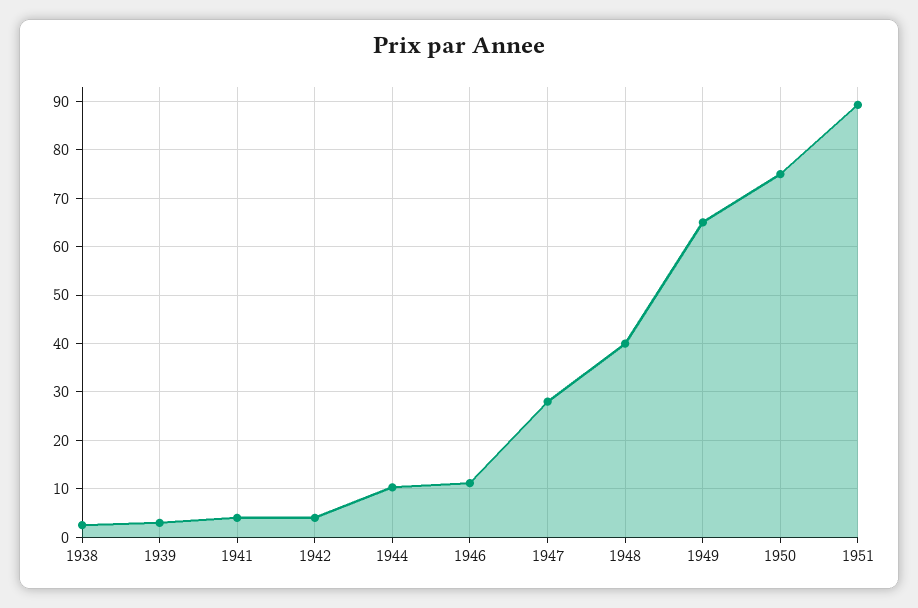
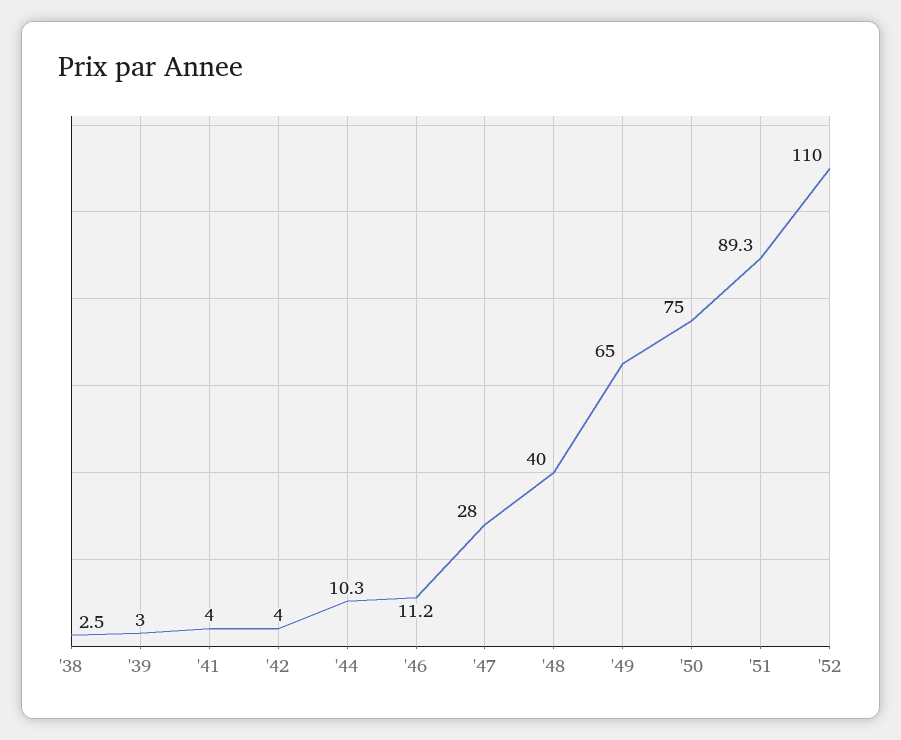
'52: none -> 110

